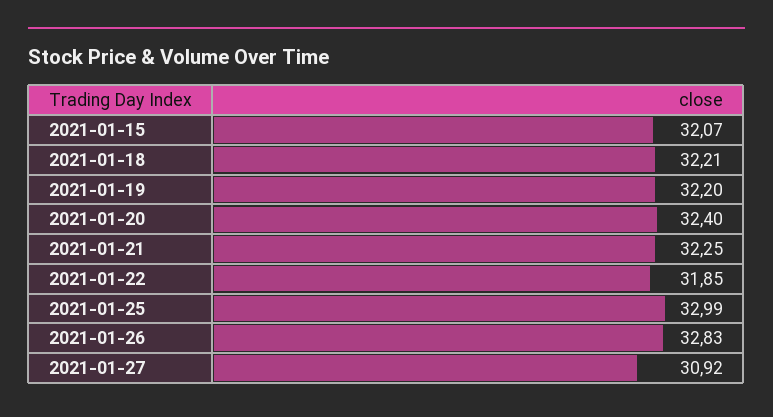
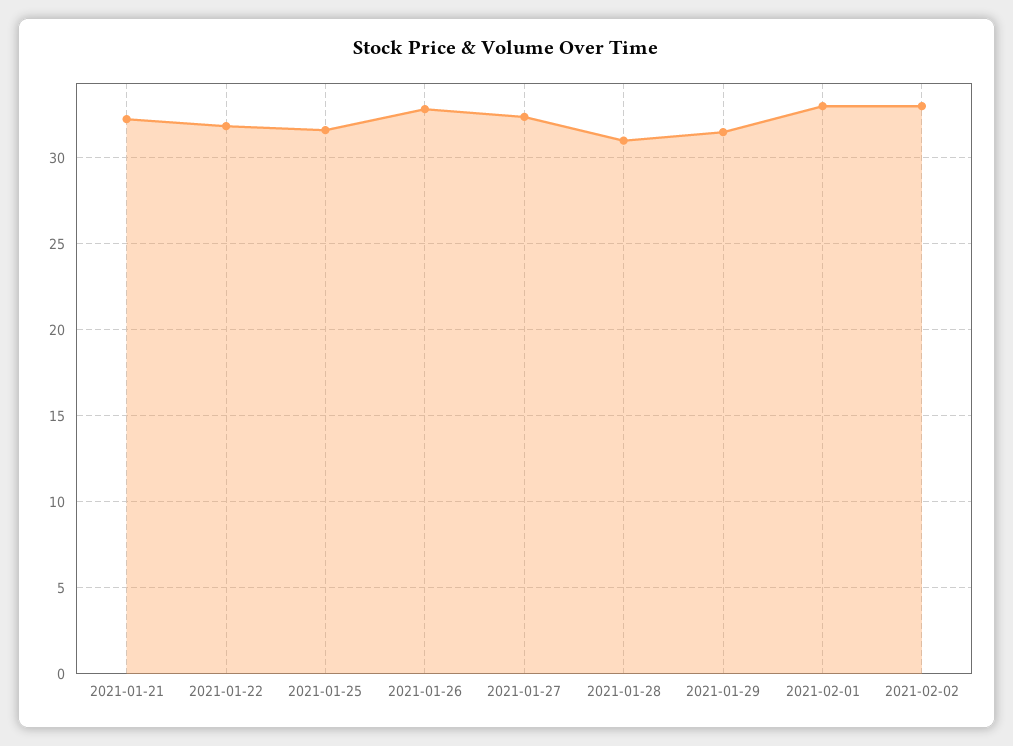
2021-01-15: 32.07 -> none
2021-01-18: 32.21 -> none
2021-01-19: 32.2 -> none
2021-01-20: 32.4 -> none
2021-01-25: 32.99 -> 31.5
2021-01-27: 30.92 -> 32.5
2021-01-28: none -> 31
2021-01-29: none -> 31.5
2021-02-01: none -> 33
2021-02-02: none -> 33

